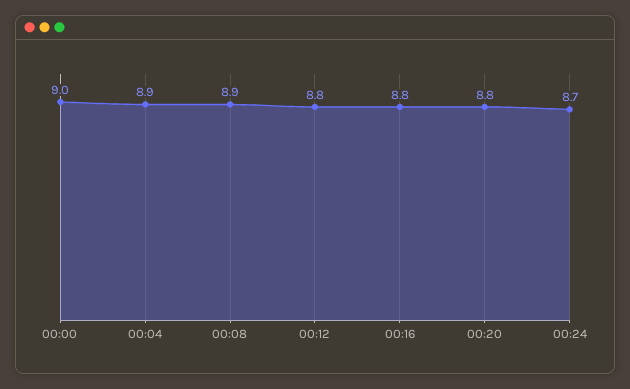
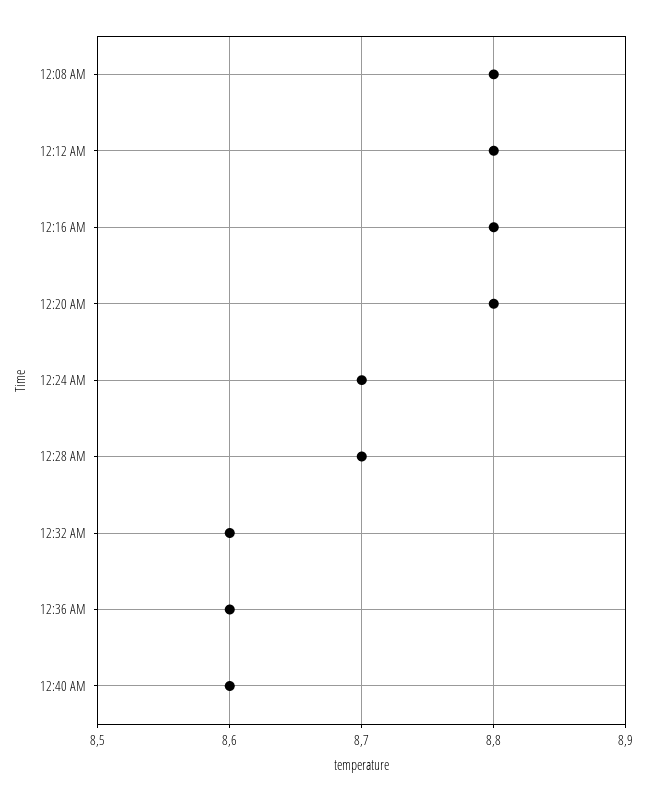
00:00: 9 -> none
00:04: 8.9 -> none
00:08: 8.9 -> 8.8
12:28 AM: none -> 8.7
12:32 AM: none -> 8.6
12:36 AM: none -> 8.6
12:40 AM: none -> 8.6

